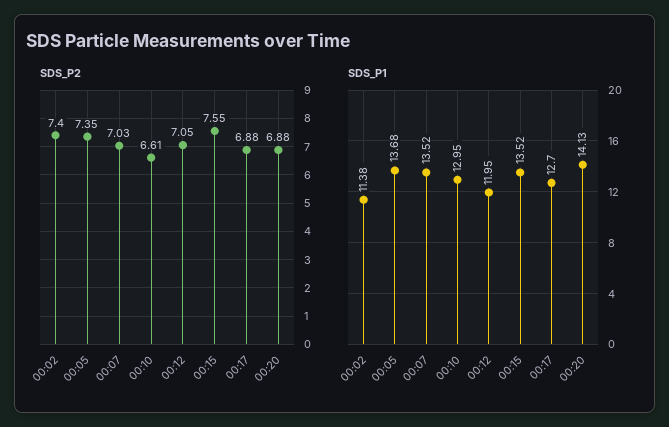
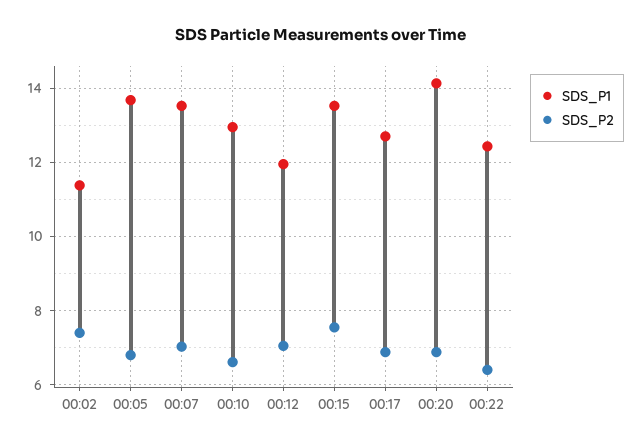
SDS_P2, 00:05: 7.35 -> 6.8
SDS_P1, 00:22: none -> 12.4
SDS_P2, 00:22: none -> 6.4

